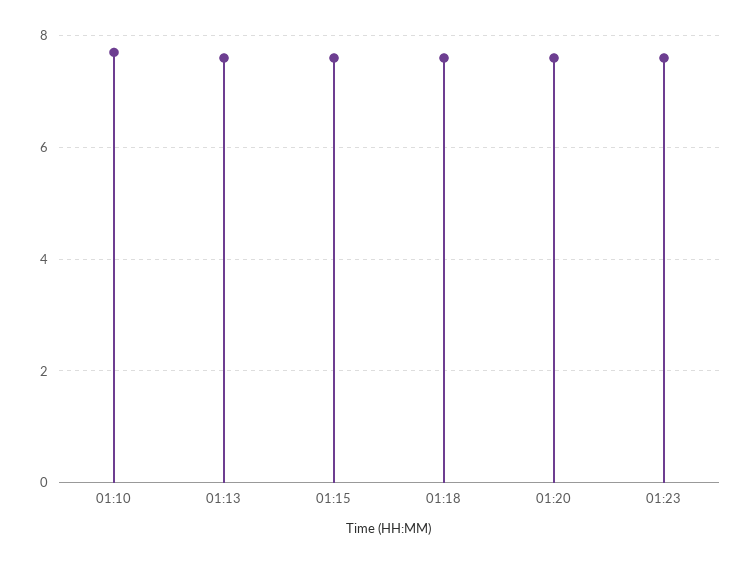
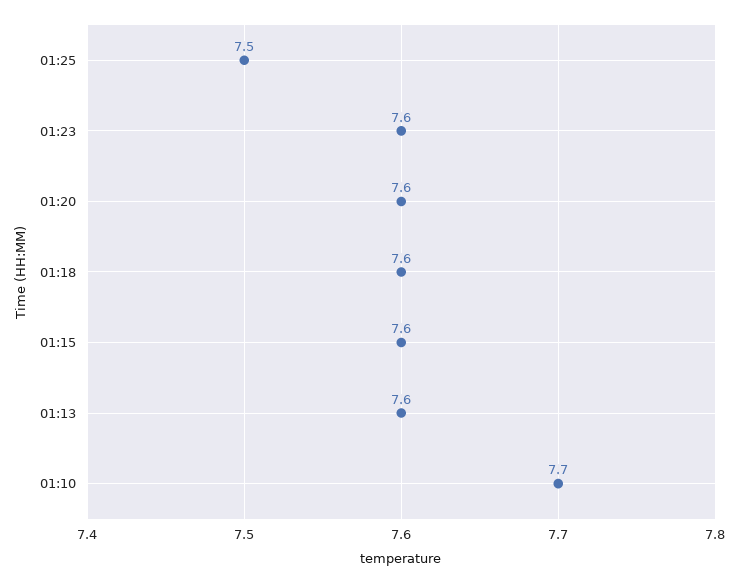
01:25: none -> 7.5

